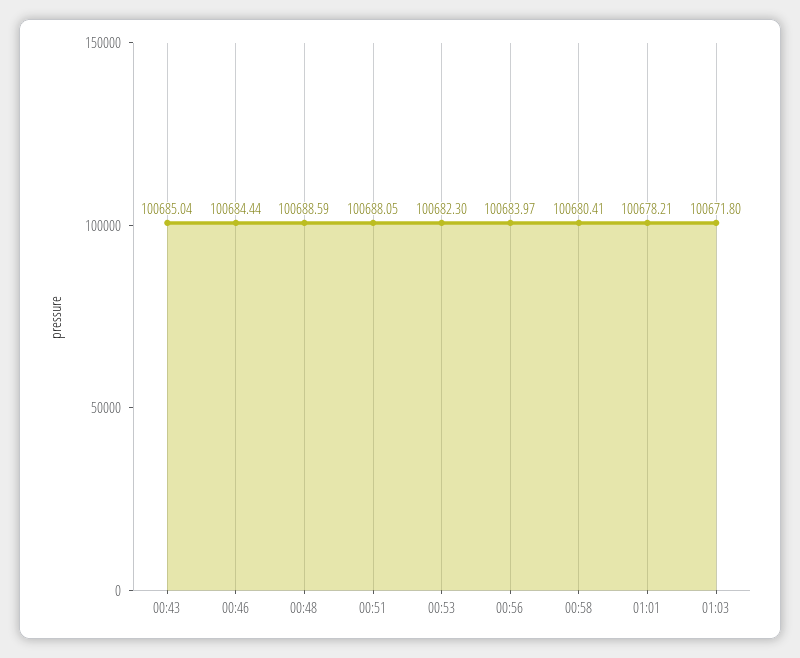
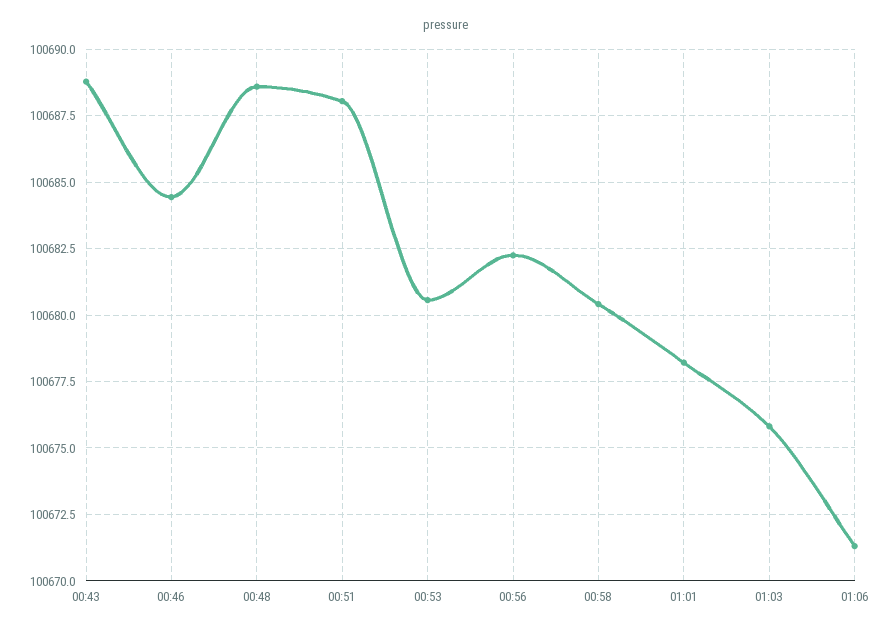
00:43: 100685.04 -> 100688.75
00:53: 100682.3 -> 100680.5
00:56: 100683.97 -> 100682.25
01:03: 100671.8 -> 100675.75
01:06: none -> 100671.25

